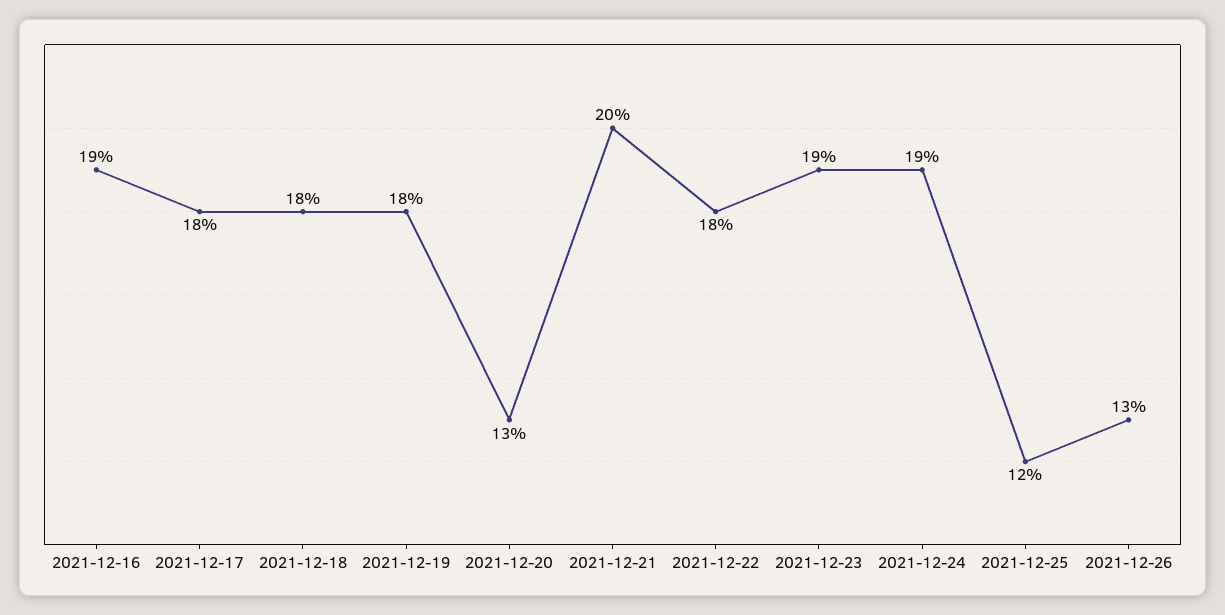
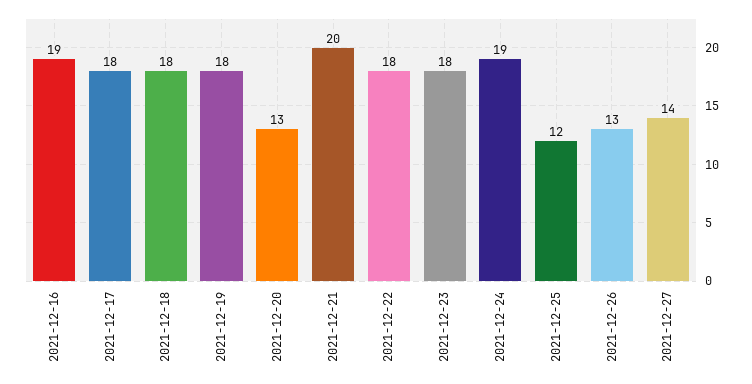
2021-12-23: 19 -> 18
2021-12-27: none -> 14

